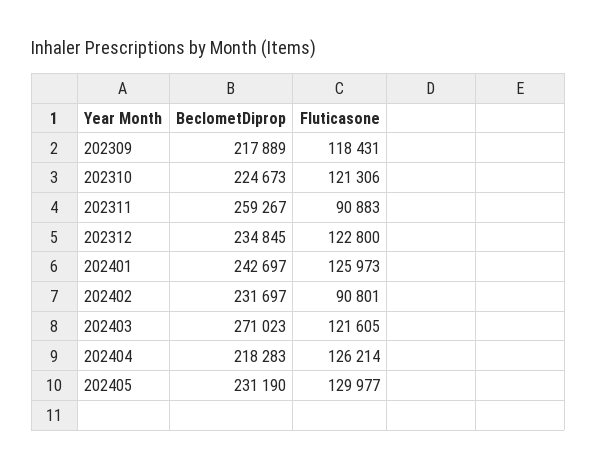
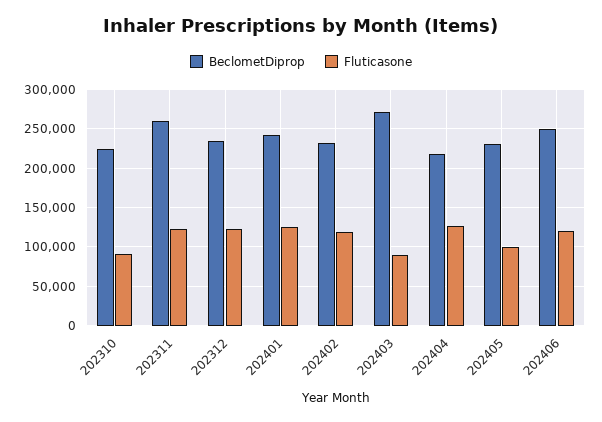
BeclometDiprop, 202309: 217889 -> none
Fluticasone, 202309: 118431 -> none
Fluticasone, 202310: 121306 -> 90000
Fluticasone, 202311: 90883 -> 120000
Fluticasone, 202402: 90801 -> 120000
Fluticasone, 202403: 121605 -> 90000
Fluticasone, 202405: 129977 -> 100000
BeclometDiprop, 202406: none -> 250000
Fluticasone, 202406: none -> 120000

